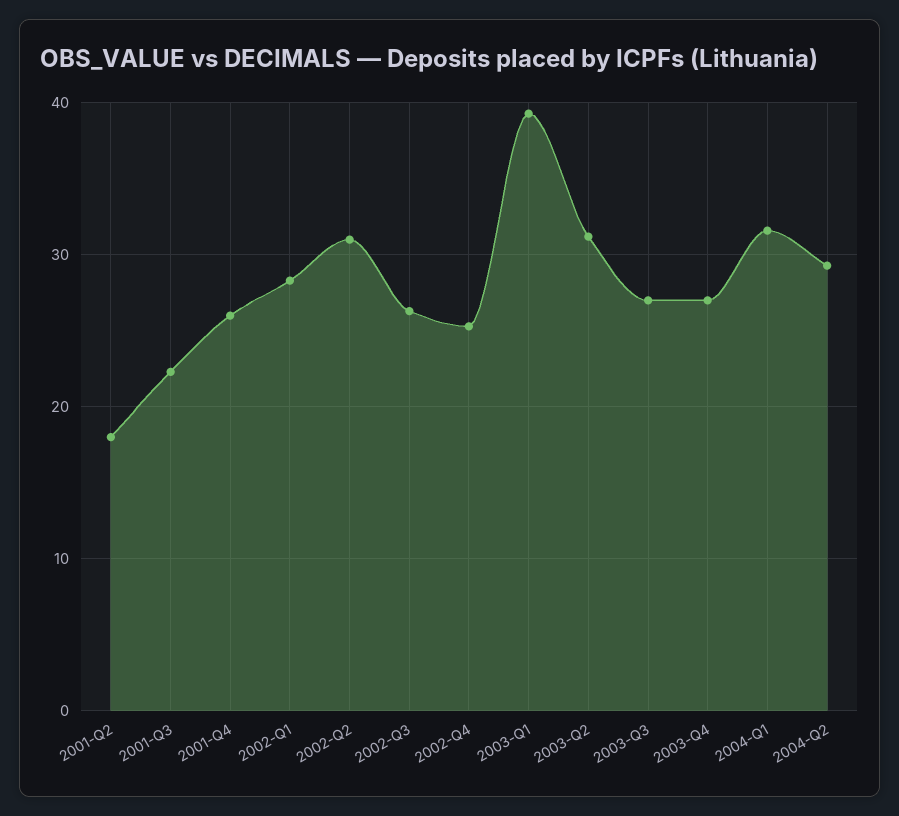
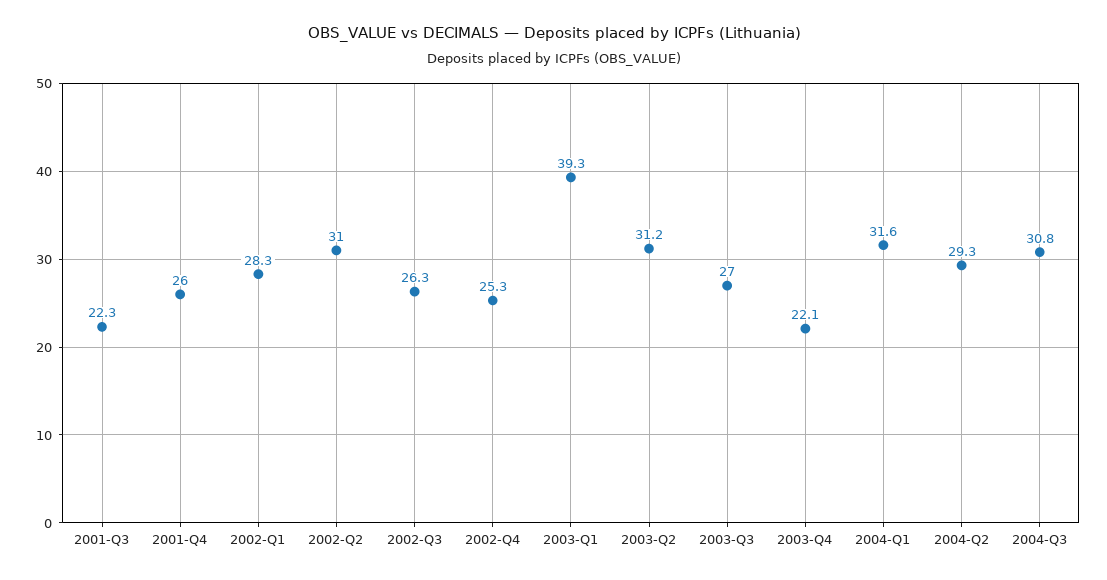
2001-Q2: 18 -> none
2003-Q4: 27 -> 22.1
2004-Q3: none -> 30.8

